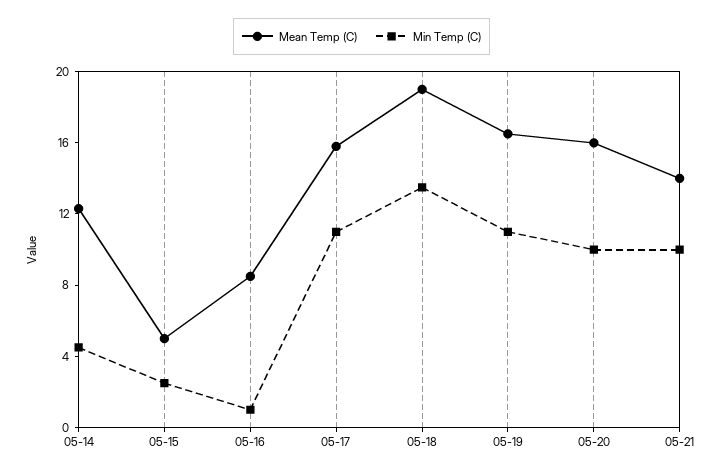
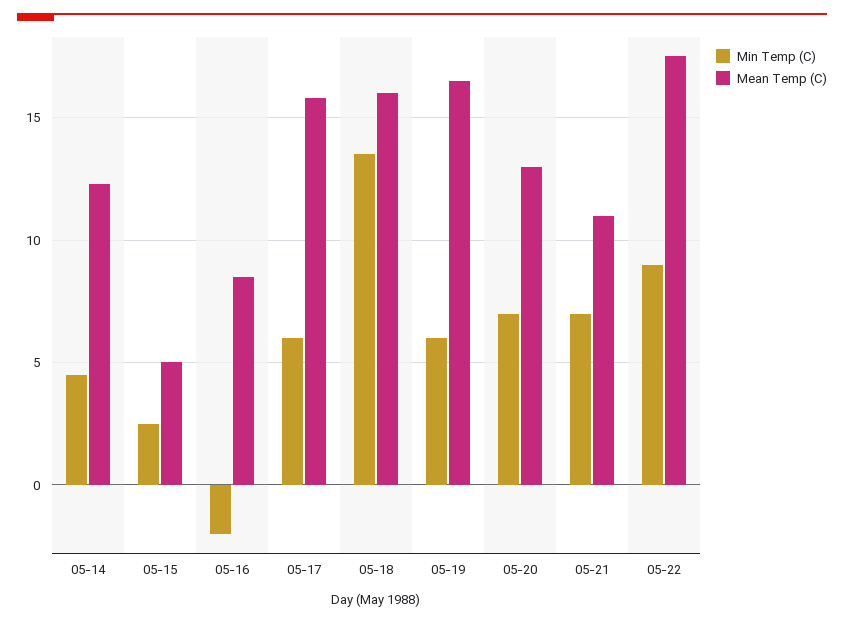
Min Temp (C), 05-16: 1 -> -2
Min Temp (C), 05-17: 11 -> 6
Mean Temp (C), 05-18: 19 -> 16
Min Temp (C), 05-19: 11 -> 6
Mean Temp (C), 05-20: 16 -> 13
Min Temp (C), 05-20: 10 -> 7
Mean Temp (C), 05-21: 14 -> 11
Min Temp (C), 05-21: 10 -> 7
Min Temp (C), 05-22: none -> 9
Mean Temp (C), 05-22: none -> 17.5

